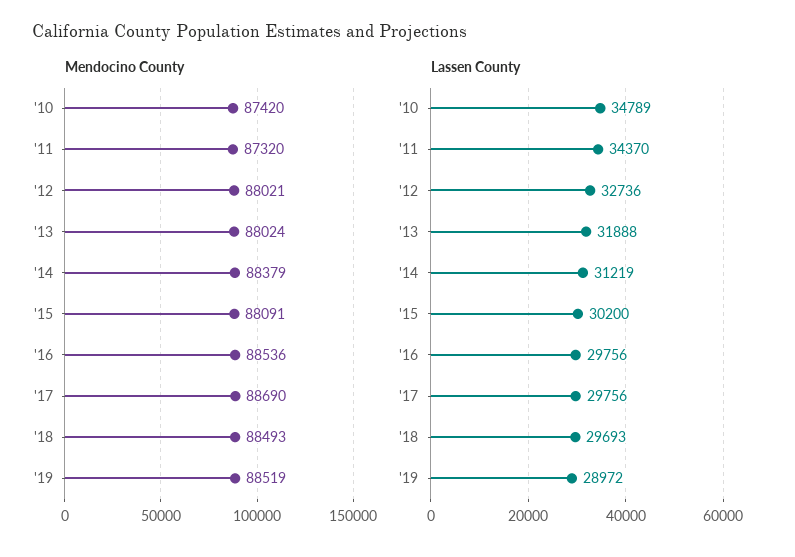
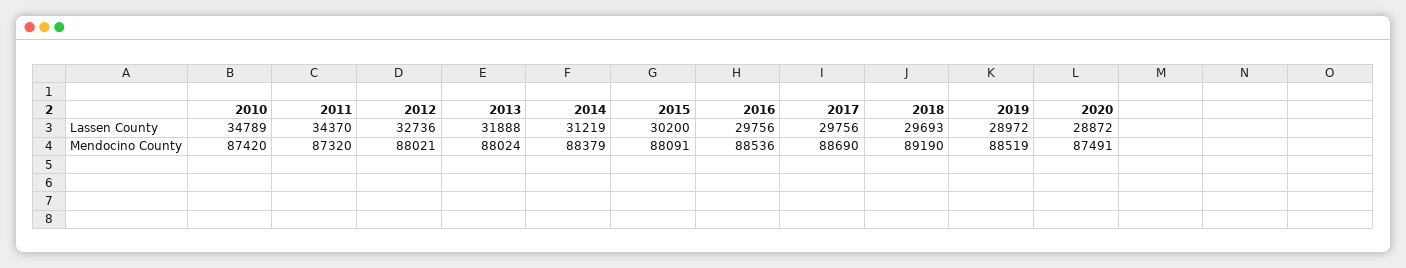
Mendocino County, '18: 88493 -> 89190
Lassen County, 2020: none -> 28872
Mendocino County, 2020: none -> 87491

